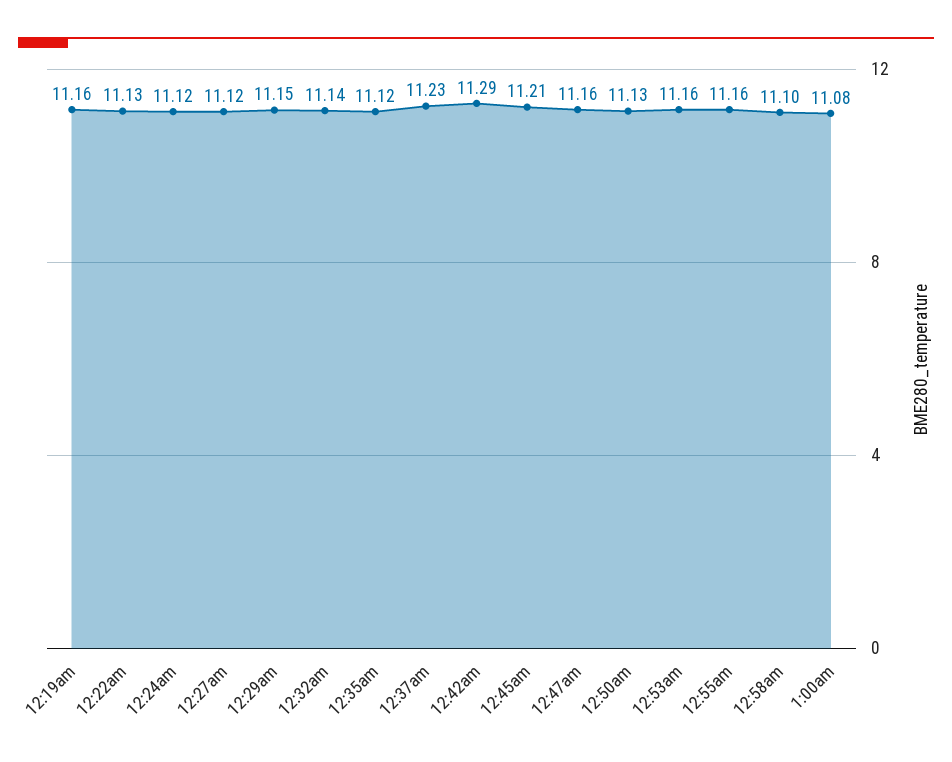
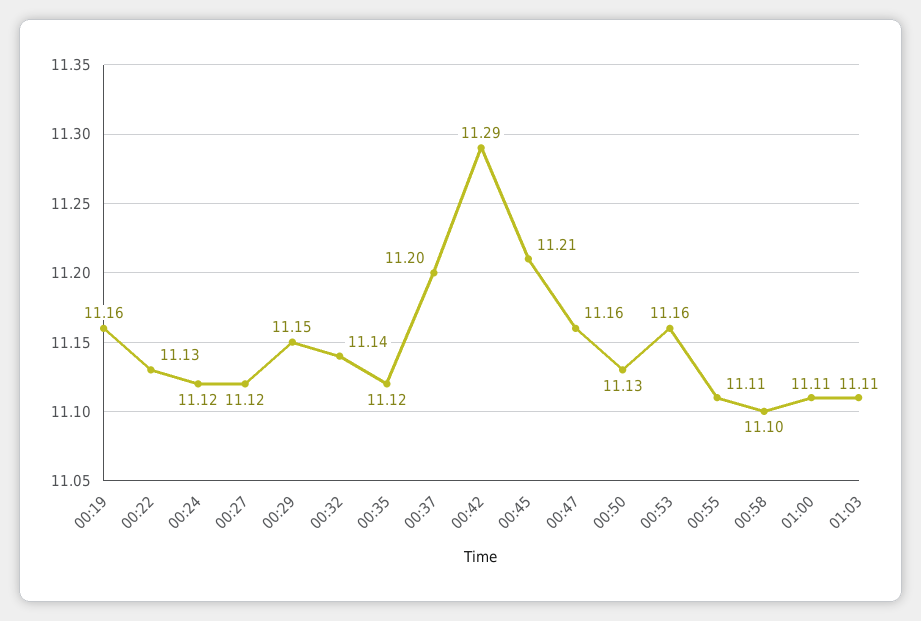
12:37am: 11.23 -> 11.2
12:55am: 11.16 -> 11.11
1:00am: 11.08 -> 11.11
01:03: none -> 11.11

